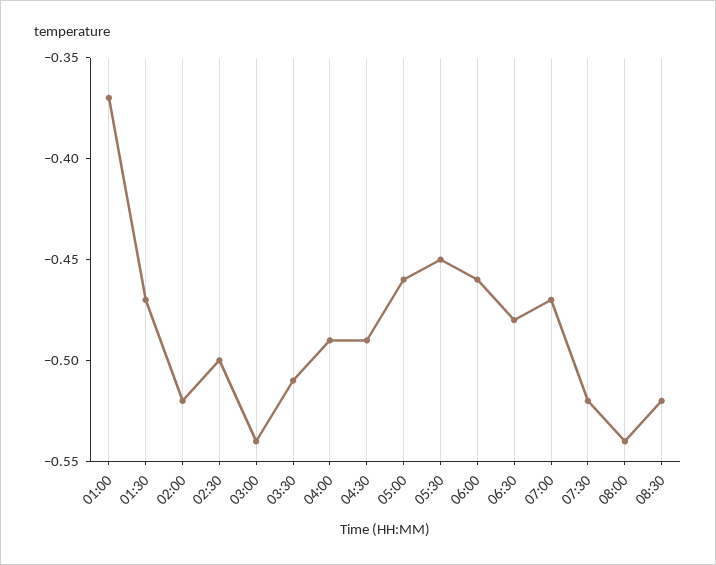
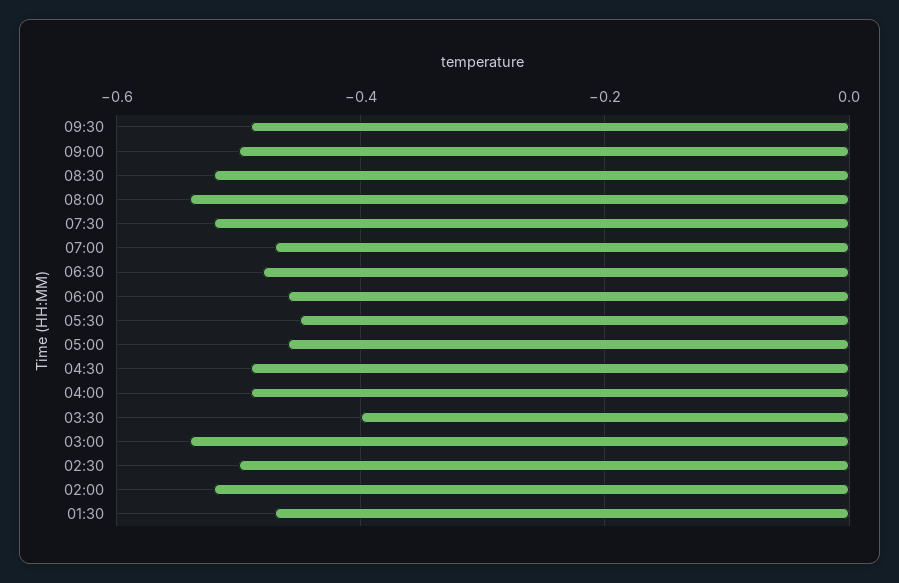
01:00: -0.37 -> none
03:30: -0.51 -> -0.4
09:30: none -> -0.5
09:00: none -> -0.5

